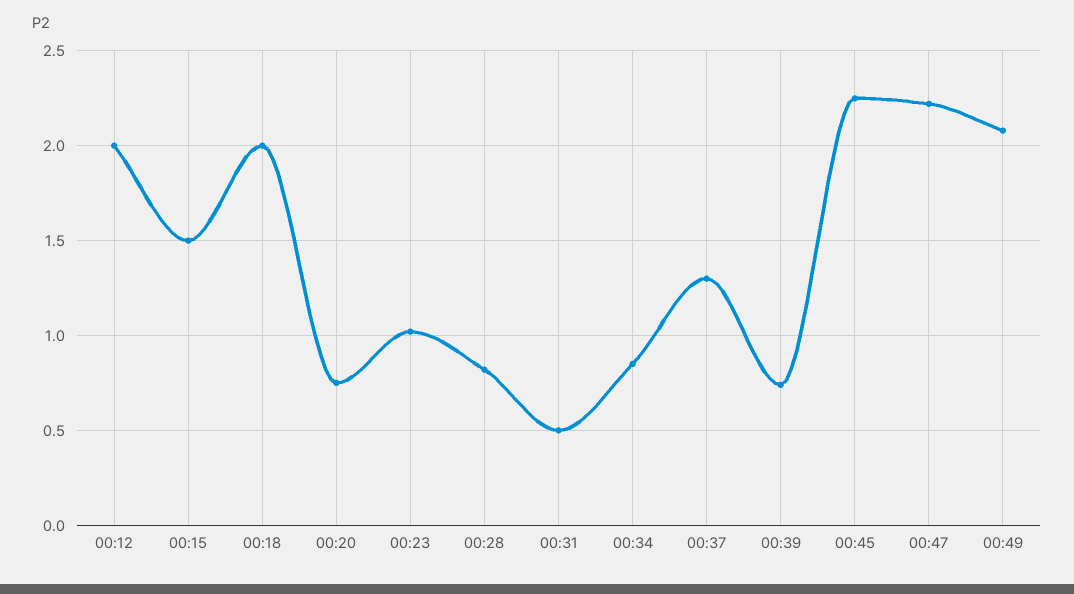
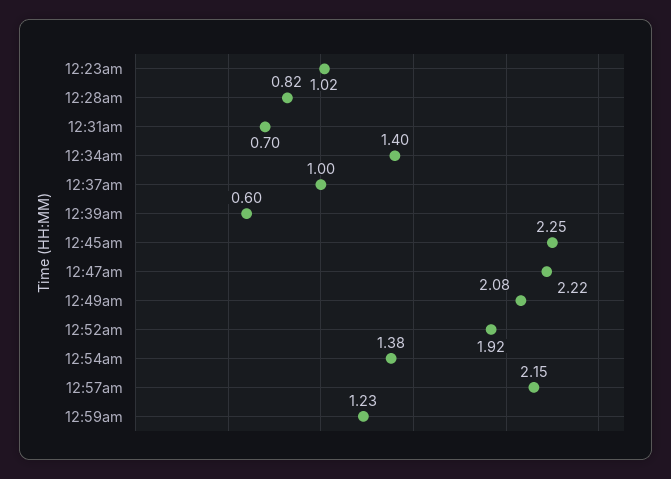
00:12: 2 -> none
00:15: 1.5 -> none
00:18: 2 -> none
00:20: 0.75 -> none
00:31: 0.5 -> 0.7
00:34: 0.85 -> 1.4
00:37: 1.3 -> 1
00:39: 0.75 -> 0.6
12:52am: none -> 1.92
12:54am: none -> 1.38
12:57am: none -> 2.15
12:59am: none -> 1.23

